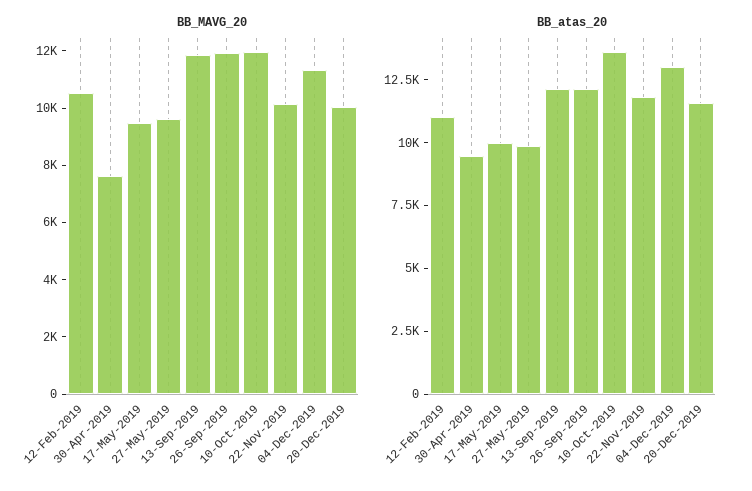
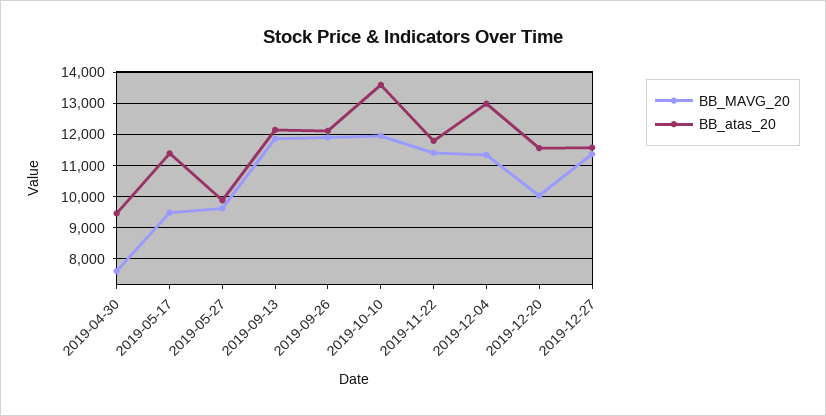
BB_MAVG_20, 12-Feb-2019: 10500 -> none
BB_MAVG_20, 22-Nov-2019: 10000 -> 11400
BB_atas_20, 12-Feb-2019: 11000 -> none
BB_atas_20, 17-May-2019: 10000 -> 11400
BB_MAVG_20, 2019-12-27: none -> 11400
BB_atas_20, 2019-12-27: none -> 11600

